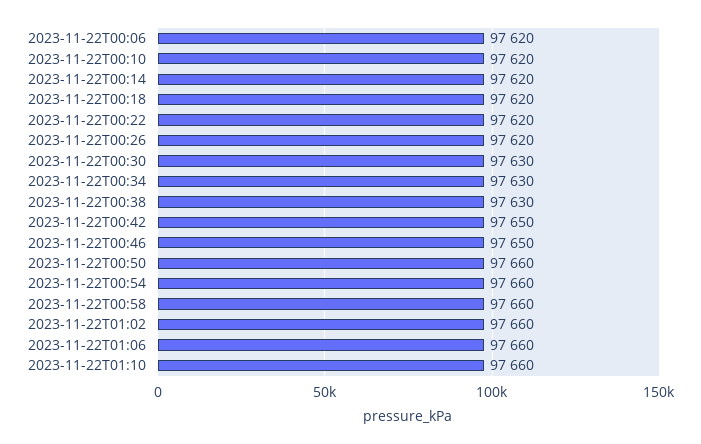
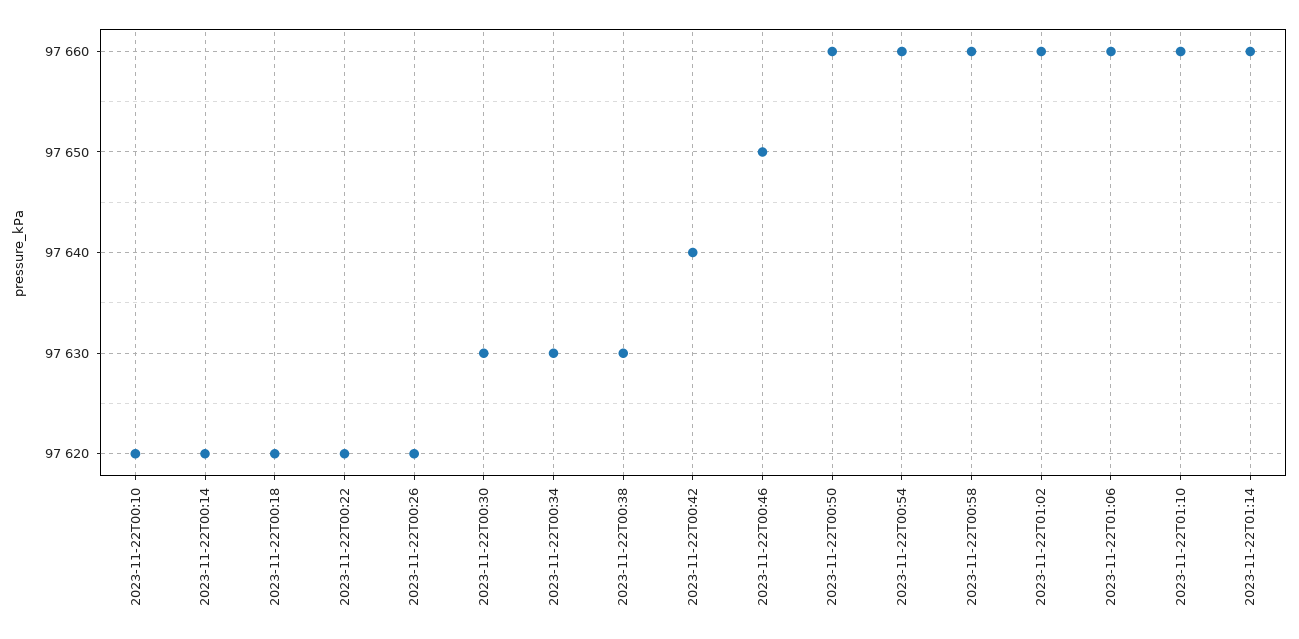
2023-11-22T00:06: 97620 -> none
2023-11-22T00:42: 97650 -> 97640
2023-11-22T01:14: none -> 97660

